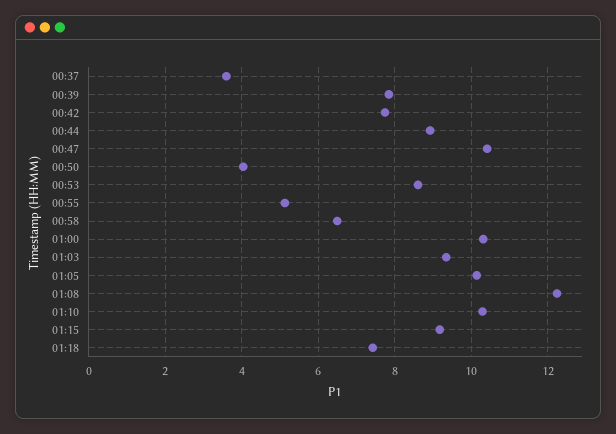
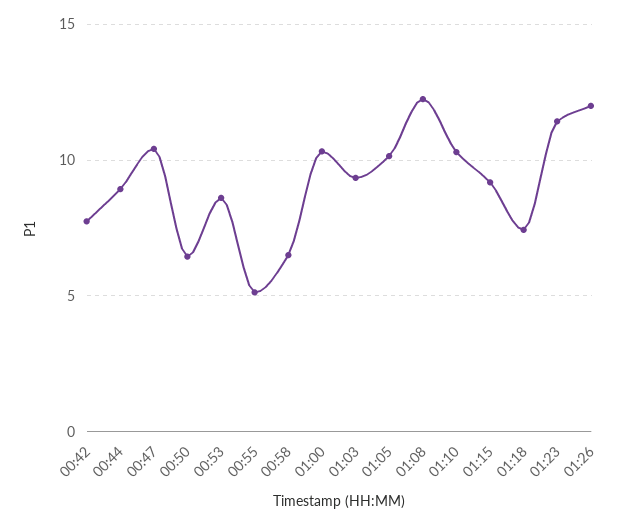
00:37: 3.6 -> none
00:39: 7.8 -> none
00:50: 4 -> 6.5
01:23: none -> 11.5
01:26: none -> 12

